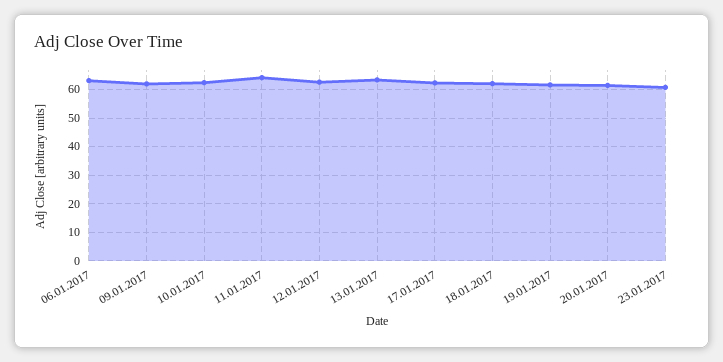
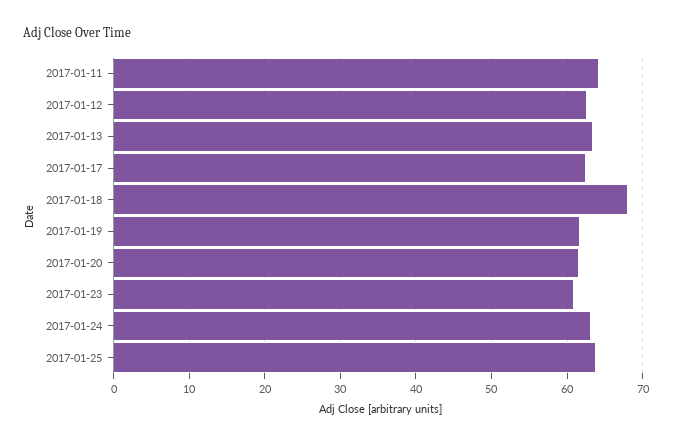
06.01.2017: 62.5 -> none
09.01.2017: 62.5 -> none
10.01.2017: 62.5 -> none
18.01.2017: 62.5 -> 68
2017-01-24: none -> 63
2017-01-25: none -> 64

